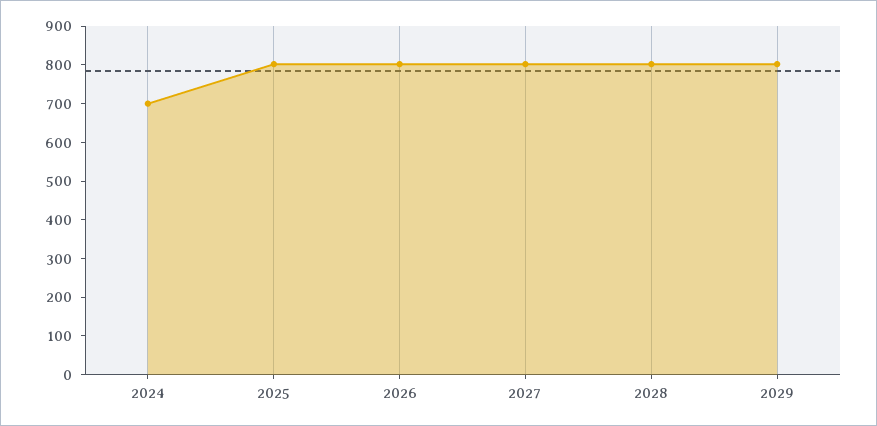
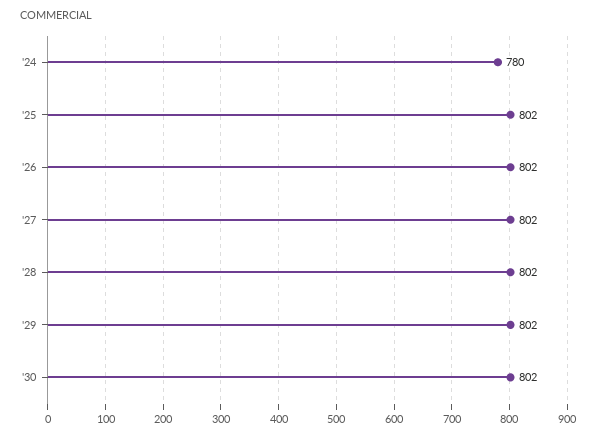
2024: 700 -> 780
'30: none -> 802

